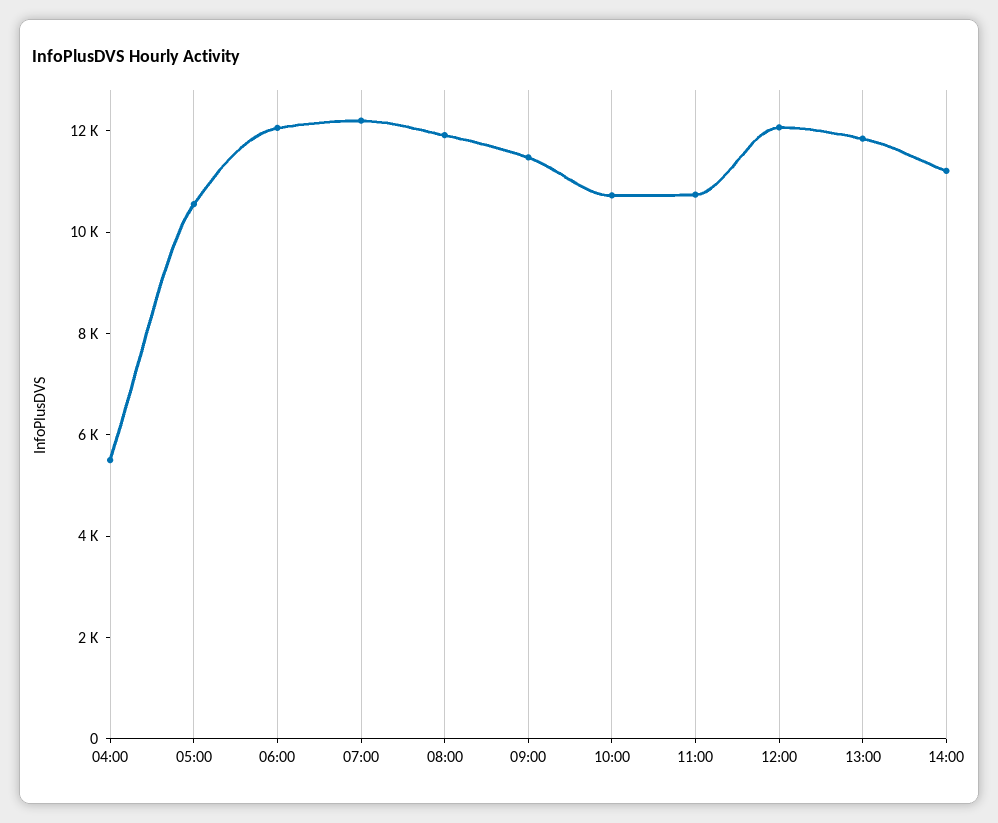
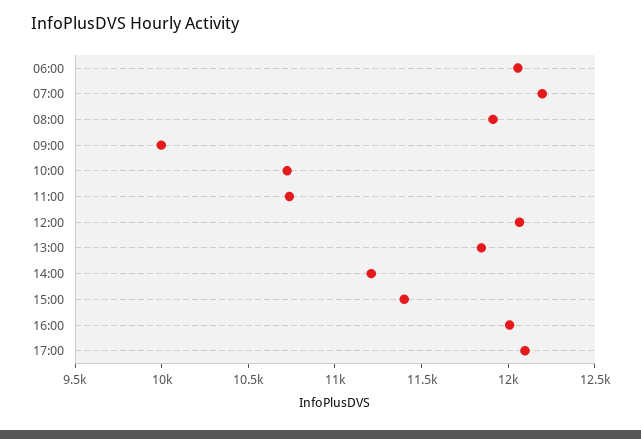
04:00: 5500 -> none
05:00: 10500 -> none
09:00: 11500 -> 10000
15:00: none -> 11400
16:00: none -> 12000
17:00: none -> 12100

